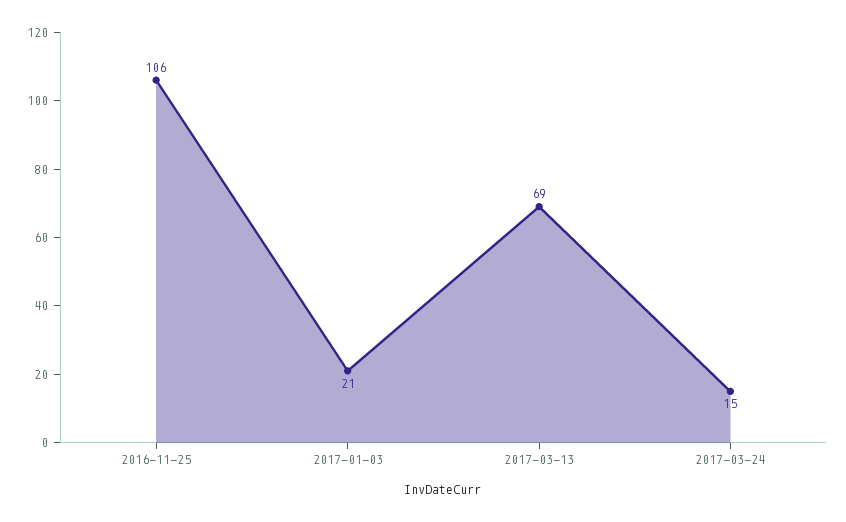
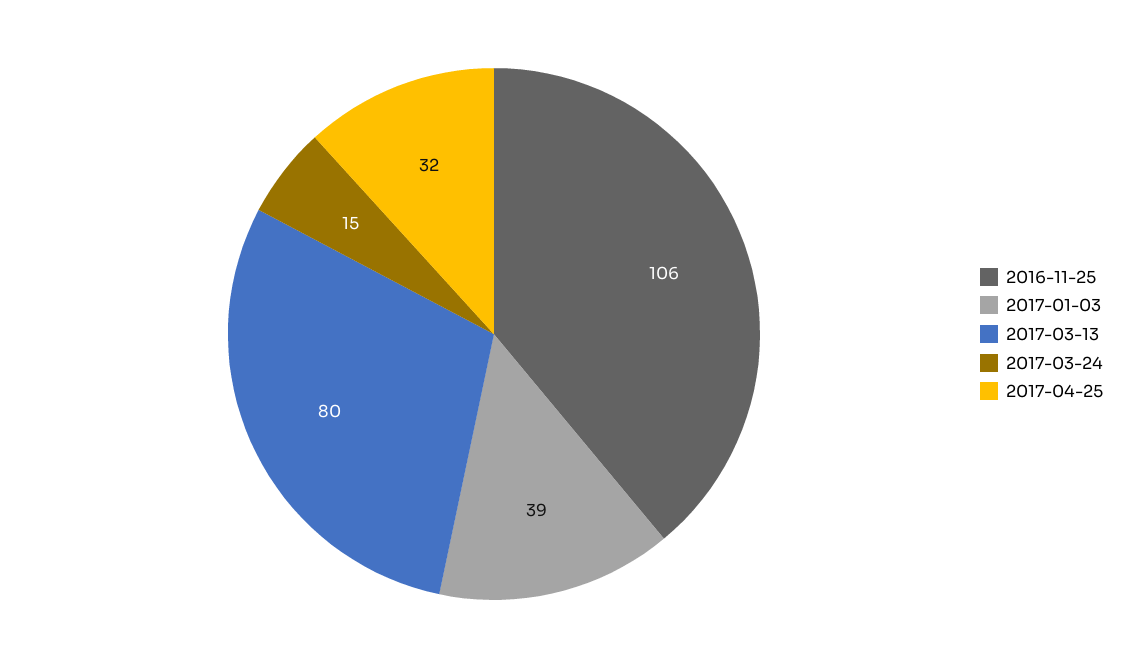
2017-01-03: 21 -> 39
2017-03-13: 69 -> 80
2017-04-25: none -> 32

